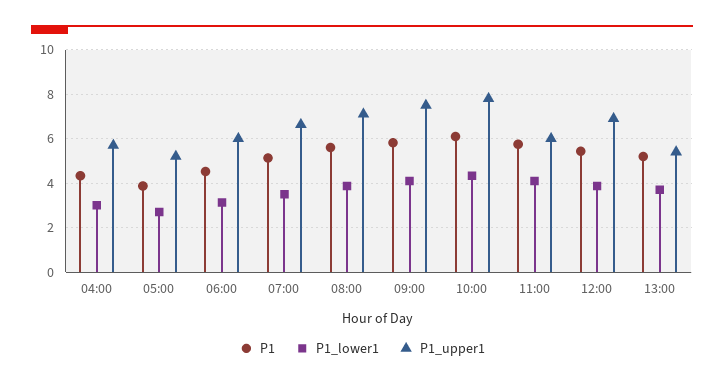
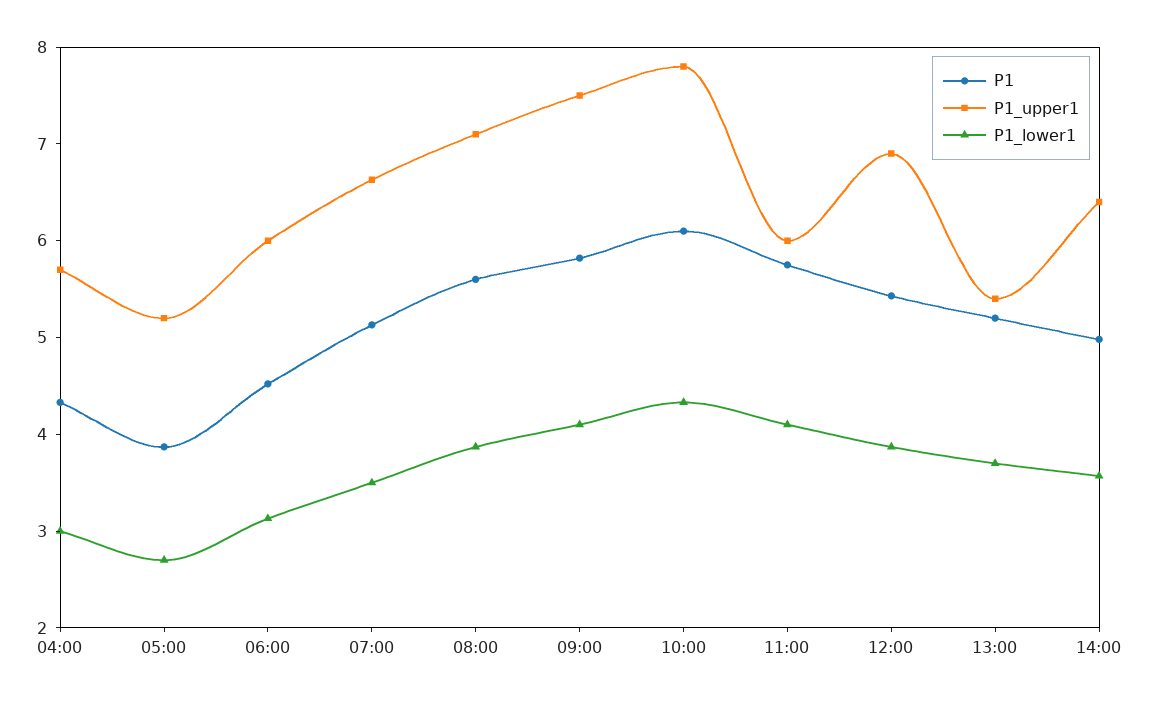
P1, 14:00: none -> 5
P1_upper1, 14:00: none -> 6.4
P1_lower1, 14:00: none -> 3.6

